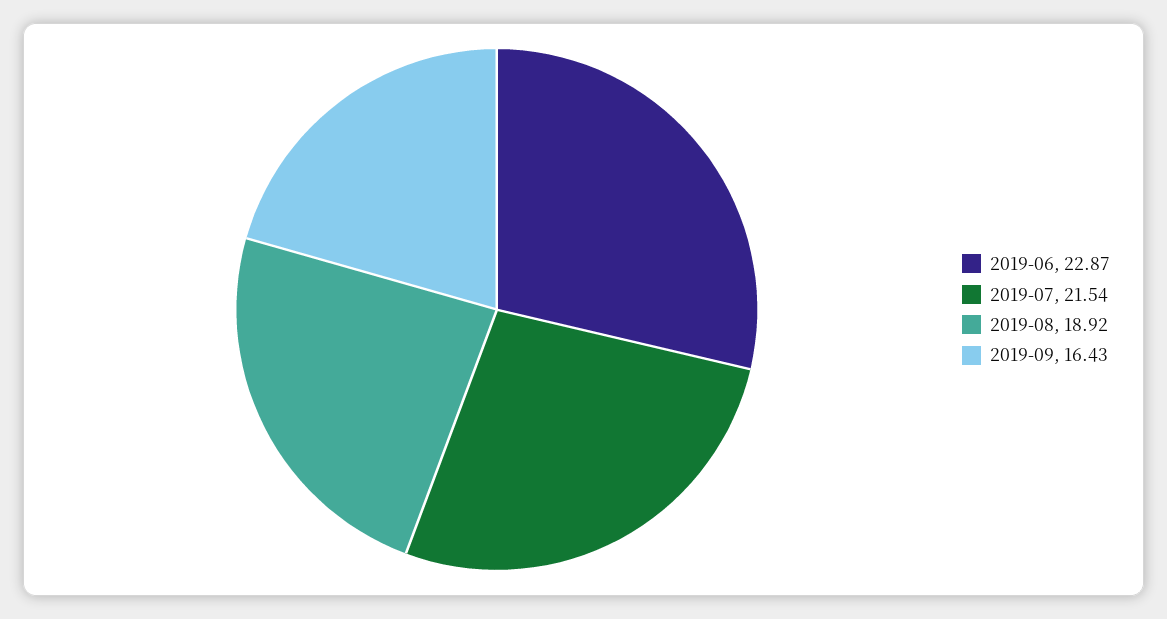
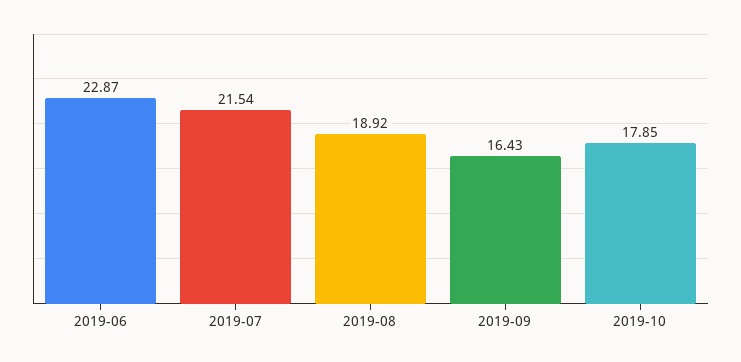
2019-10: none -> 17.85

